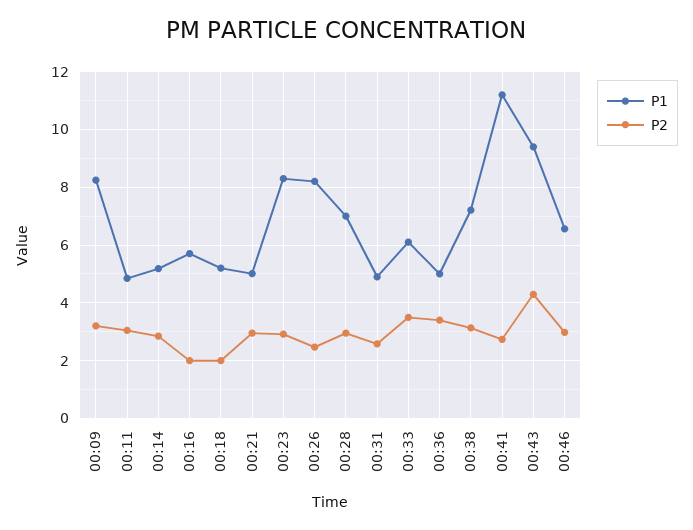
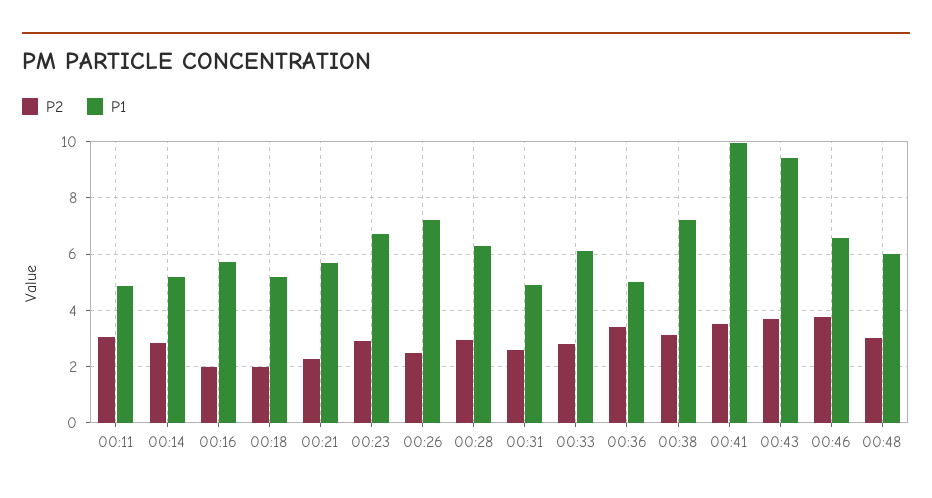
P1, 00:09: 8.25 -> none
P2, 00:09: 3.25 -> none
P1, 00:21: 5 -> 5.75
P2, 00:21: 3 -> 2.25
P1, 00:23: 8.25 -> 6.75
P1, 00:26: 8.25 -> 7.25
P1, 00:28: 7 -> 6.25
P2, 00:33: 3.5 -> 2.75
P1, 00:41: 11.25 -> 10
P2, 00:41: 2.75 -> 3.5
P2, 00:43: 4.25 -> 3.75
P2, 00:46: 3 -> 3.75
P2, 00:48: none -> 3
P1, 00:48: none -> 6

